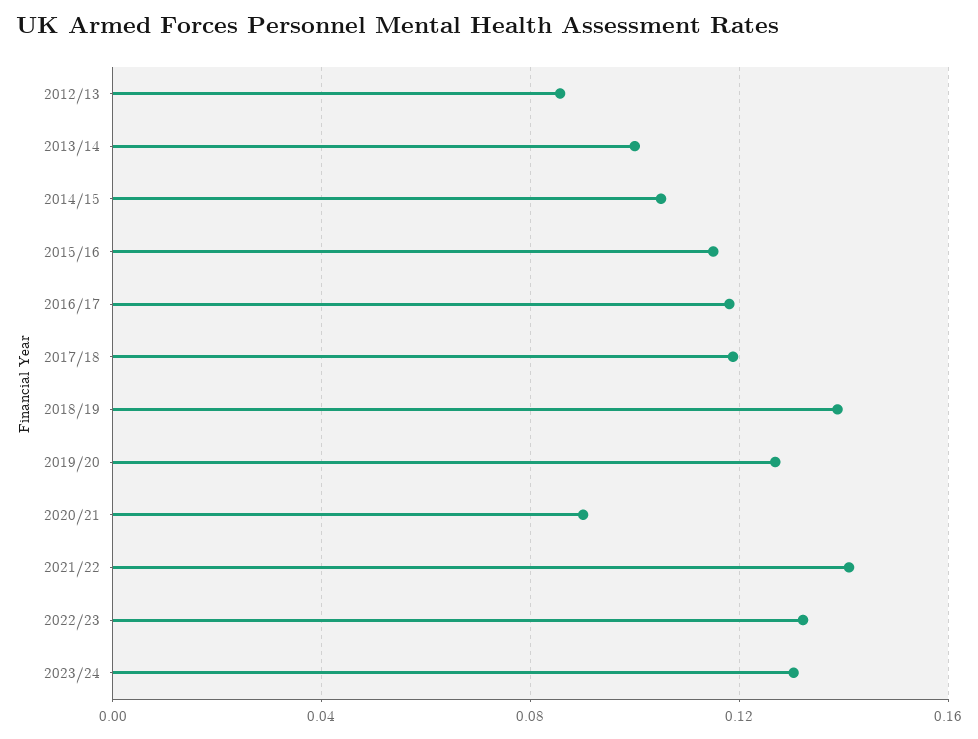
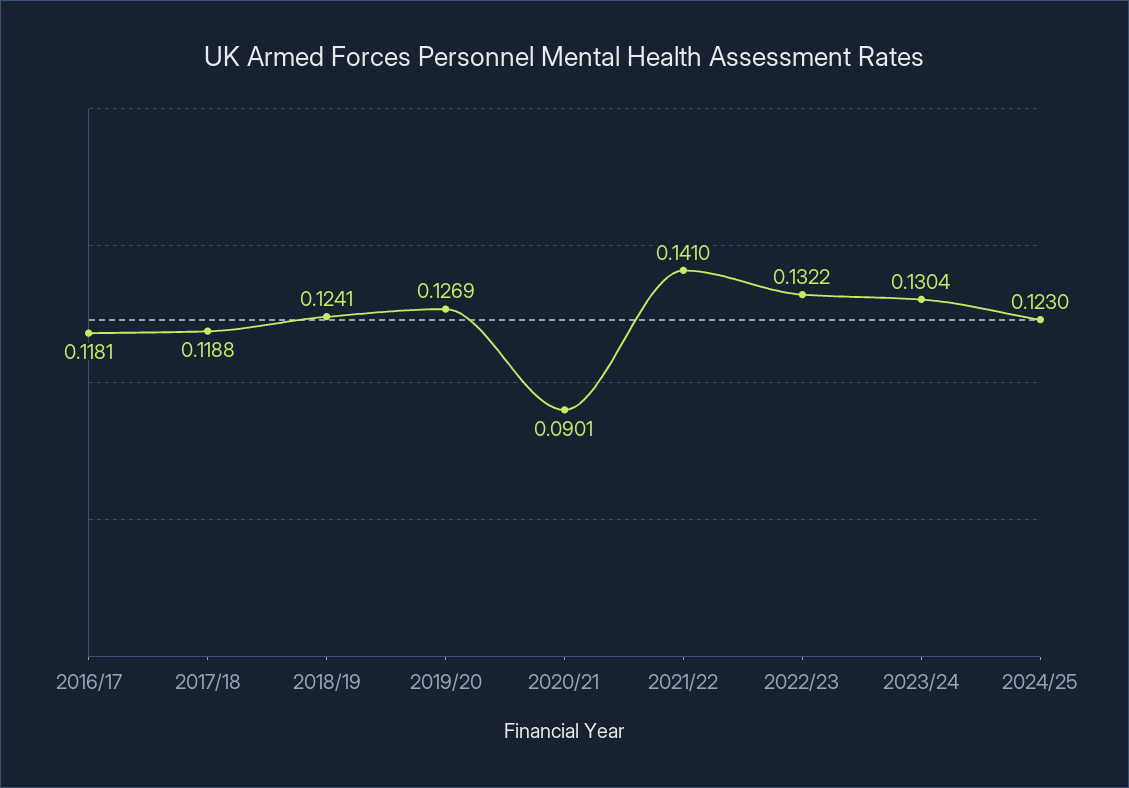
2012/13: 0.085 -> none
2013/14: 0.1 -> none
2014/15: 0.105 -> none
2015/16: 0.115 -> none
2018/19: 0.14 -> 0.1241
2024/25: none -> 0.123

